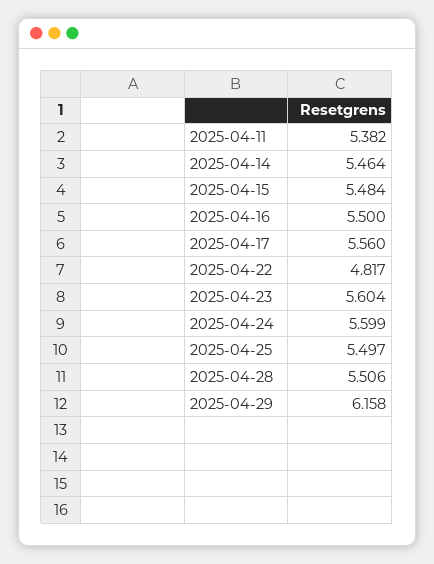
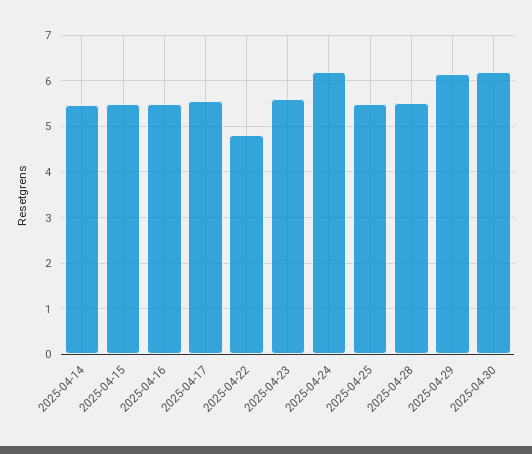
2025-04-11: 5.382 -> none
2025-04-24: 5.599 -> 6.2
2025-04-30: none -> 6.2

